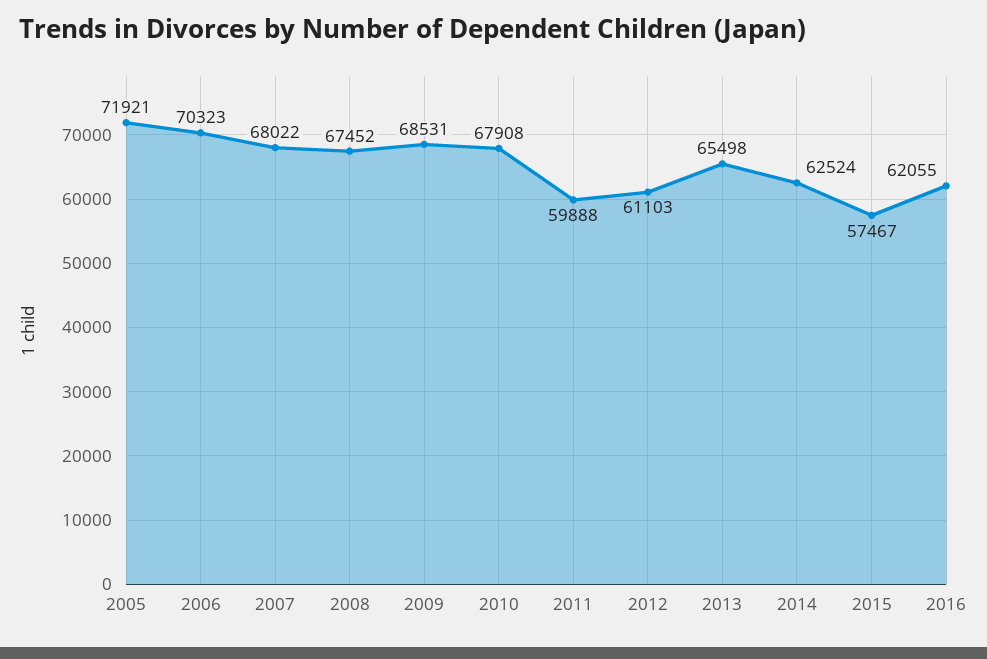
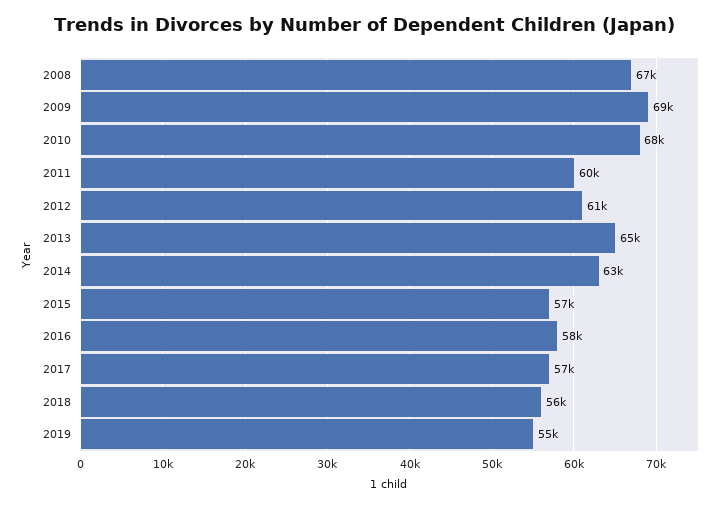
2005: 71921 -> none
2006: 70323 -> none
2007: 68022 -> none
2016: 62055 -> 58000
2017: none -> 57000
2018: none -> 56000
2019: none -> 55000

